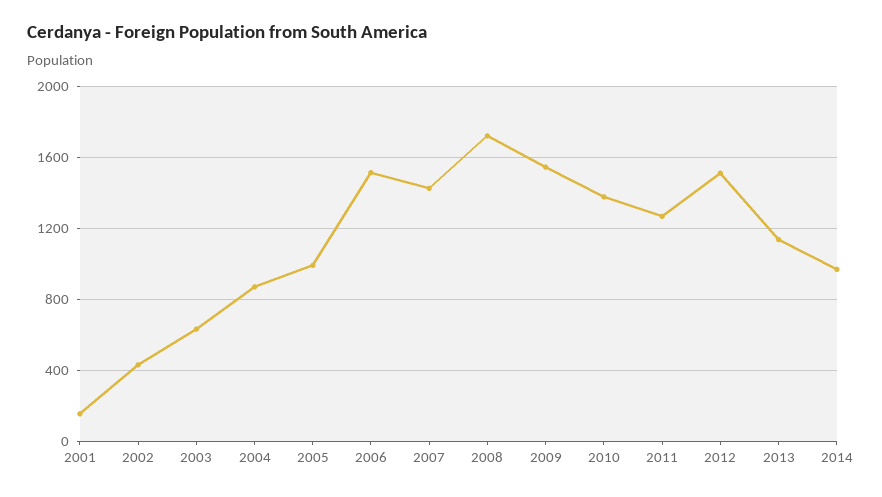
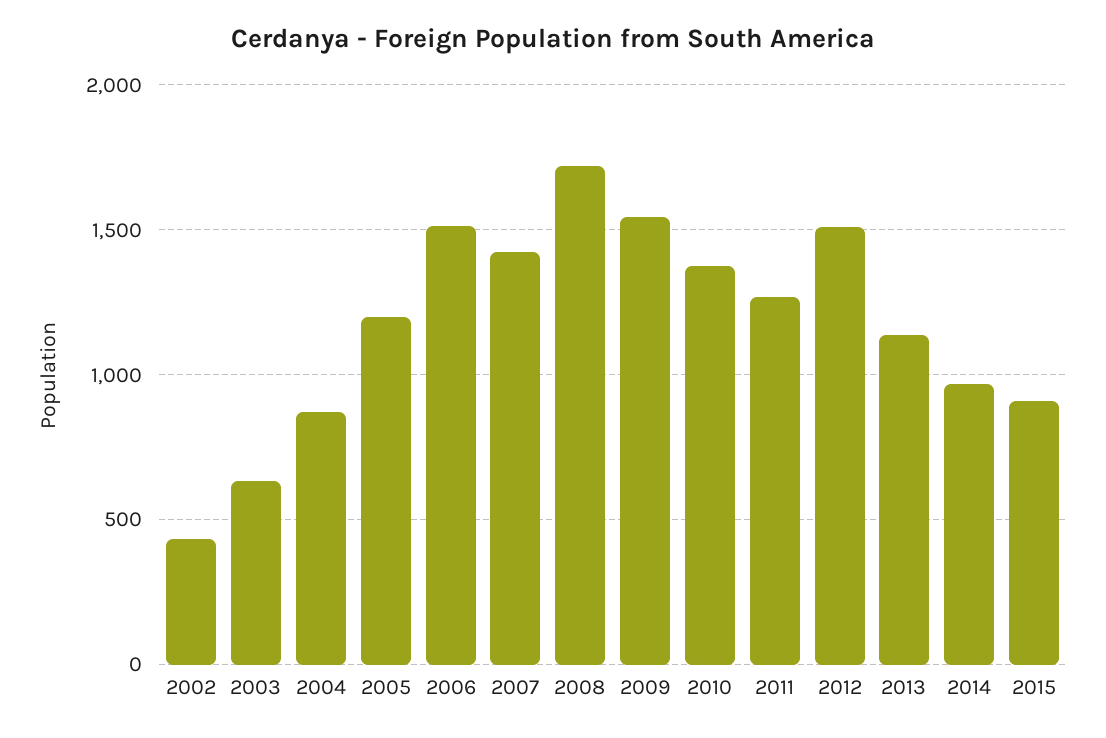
2001: 150 -> none
2005: 1000 -> 1200
2015: none -> 900

